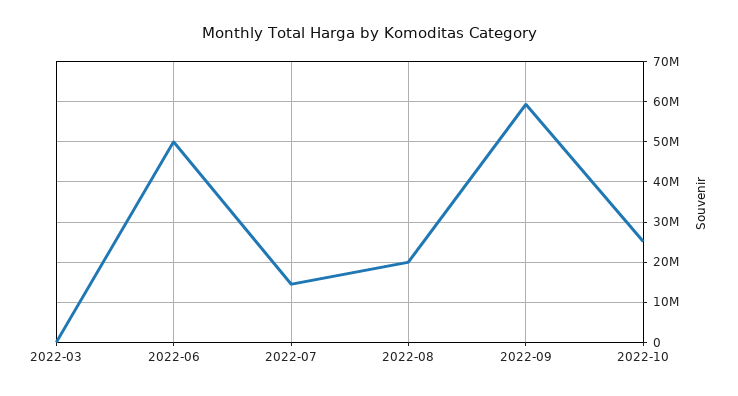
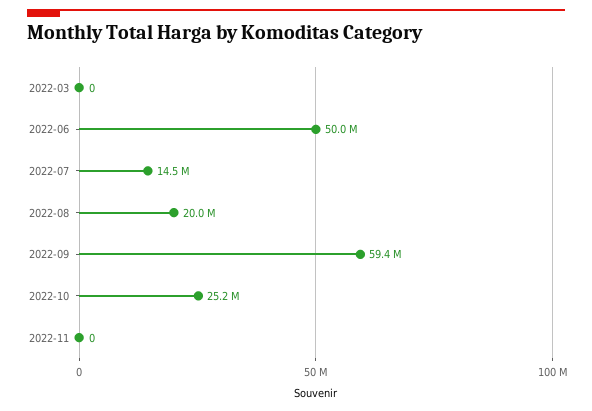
2022-11: none -> 0

